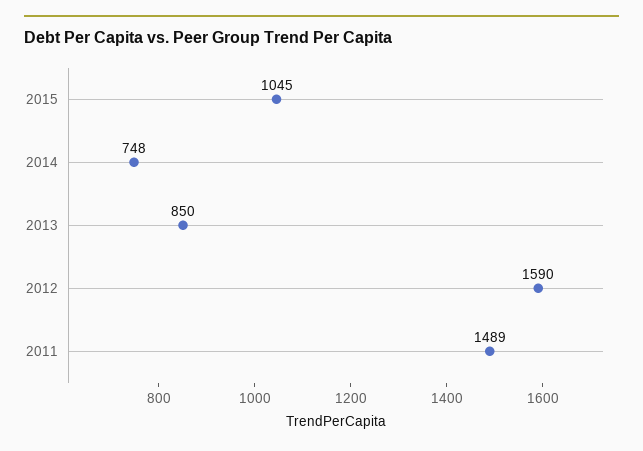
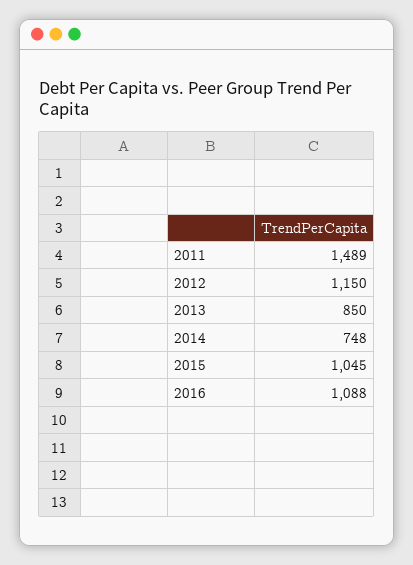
2012: 1590 -> 1150
2016: none -> 1088

